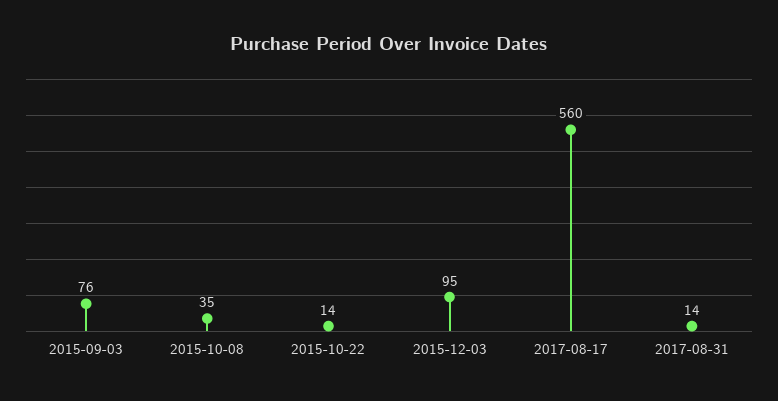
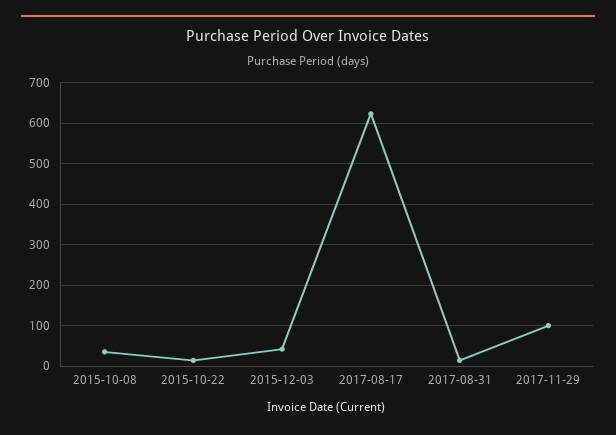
2015-09-03: 76 -> none
2015-12-03: 95 -> 40
2017-08-17: 560 -> 620
2017-11-29: none -> 100

